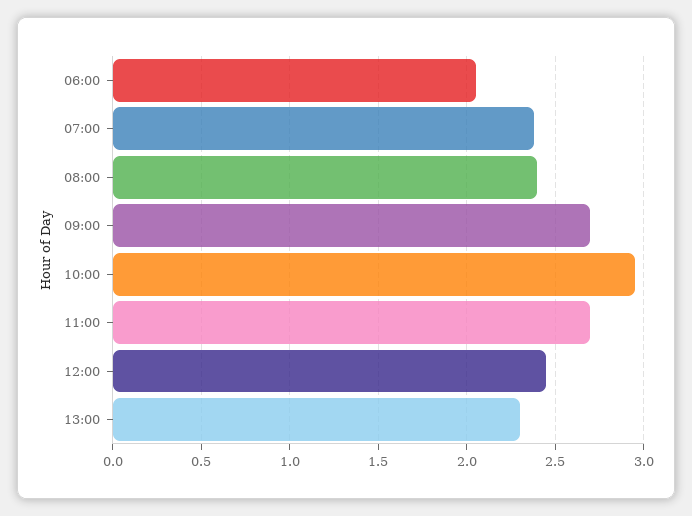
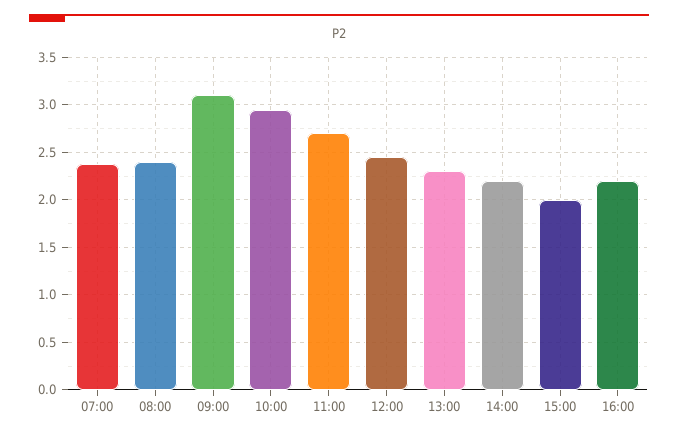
06:00: 2.05 -> none
09:00: 2.7 -> 3.1
14:00: none -> 2.2
15:00: none -> 2
16:00: none -> 2.2

